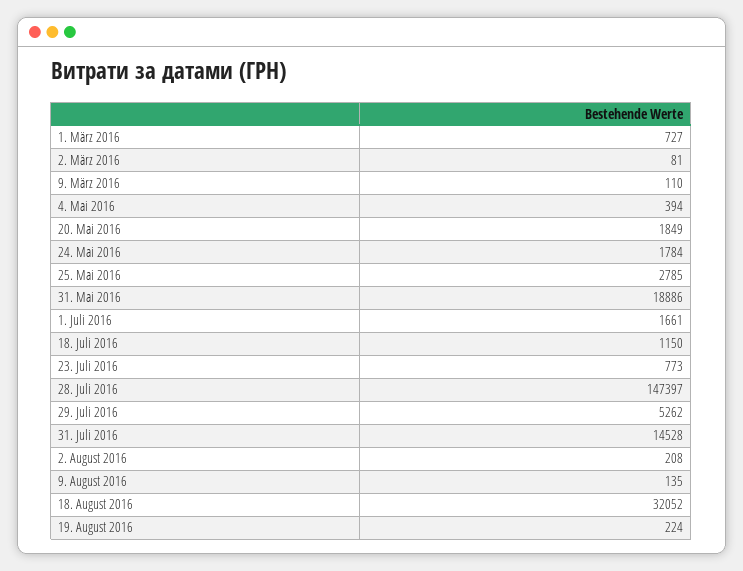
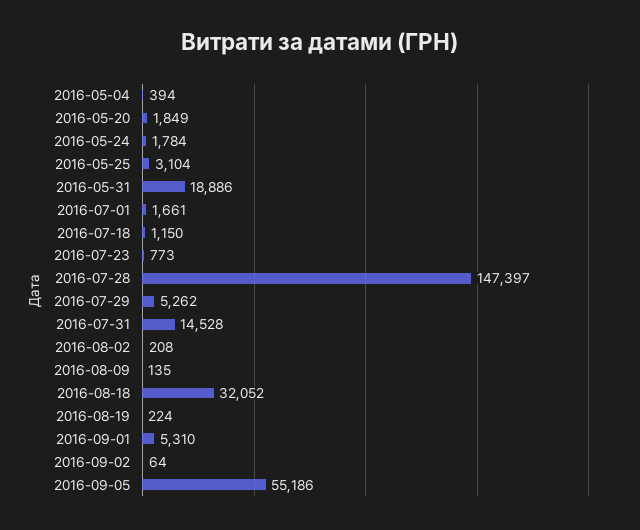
1. März 2016: 727 -> none
2. März 2016: 81 -> none
9. März 2016: 110 -> none
25. Mai 2016: 2785 -> 3104
2016-09-01: none -> 5310
2016-09-02: none -> 64
2016-09-05: none -> 55186

